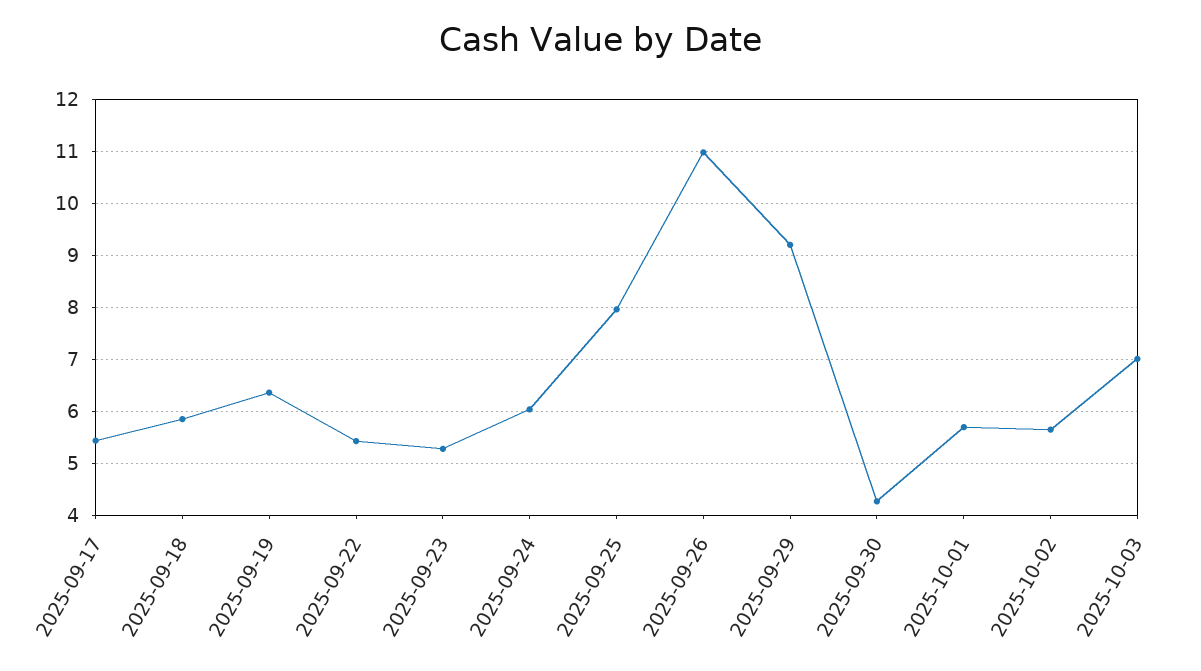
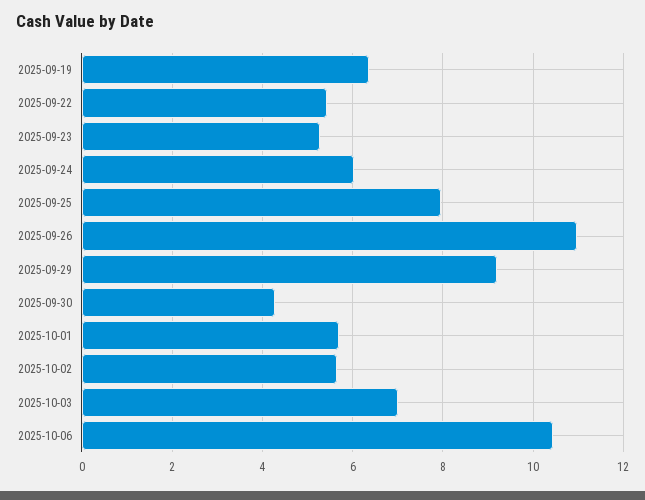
2025-09-17: 5.4 -> none
2025-09-18: 5.8 -> none
2025-10-06: none -> 10.4

